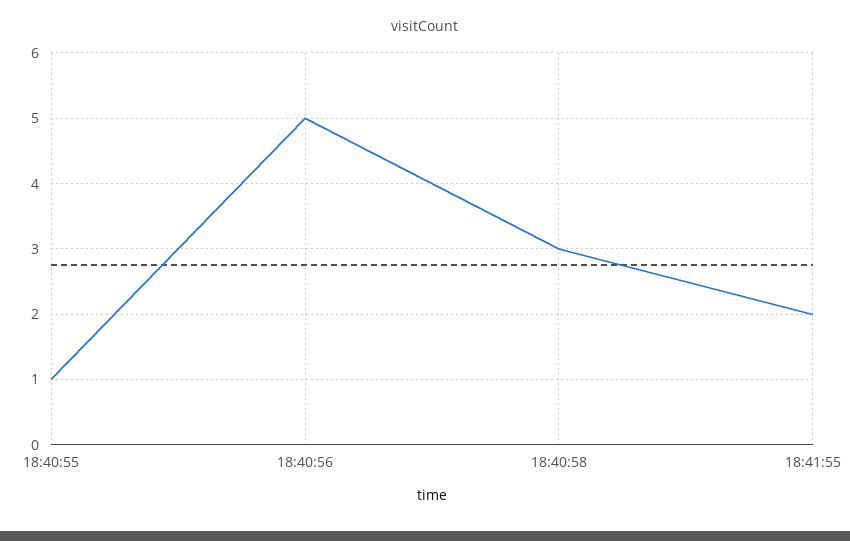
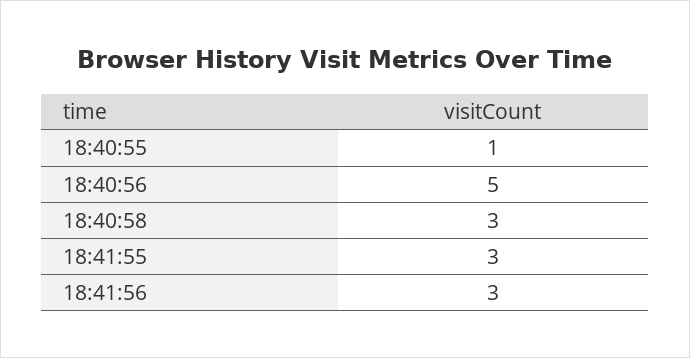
18:41:55: 2 -> 3
18:41:56: none -> 3

